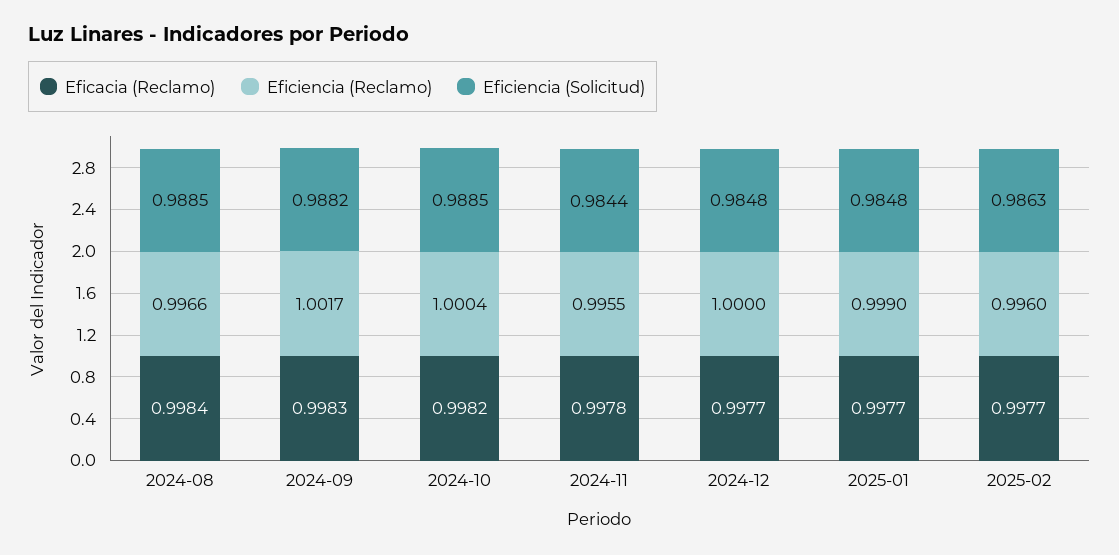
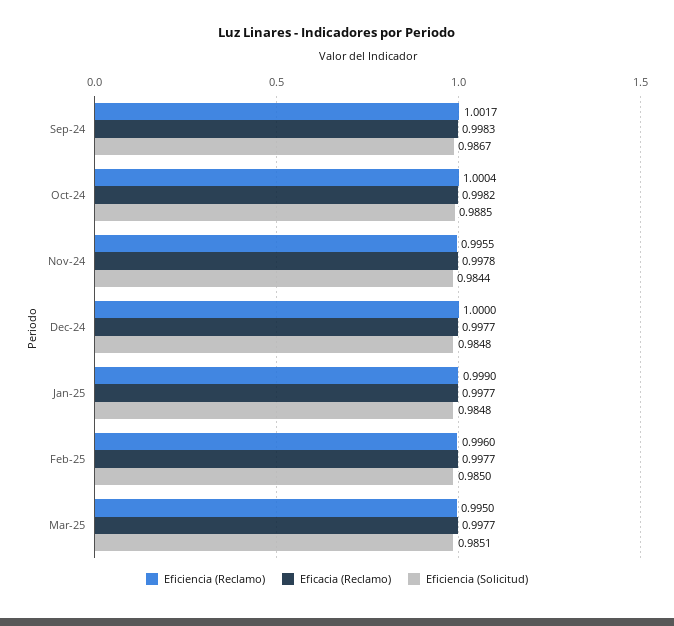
Eficacia (Reclamo), 2024-08: 0.9984 -> none
Eficiencia (Reclamo), 2024-08: 0.9966 -> none
Eficiencia (Solicitud), 2024-08: 0.9885 -> none
Eficiencia (Solicitud), 2024-09: 0.9882 -> 0.9867
Eficiencia (Solicitud), 2025-02: 0.9863 -> 0.985
Eficiencia (Reclamo), Mar-25: none -> 0.995
Eficacia (Reclamo), Mar-25: none -> 0.9977
Eficiencia (Solicitud), Mar-25: none -> 0.9851

